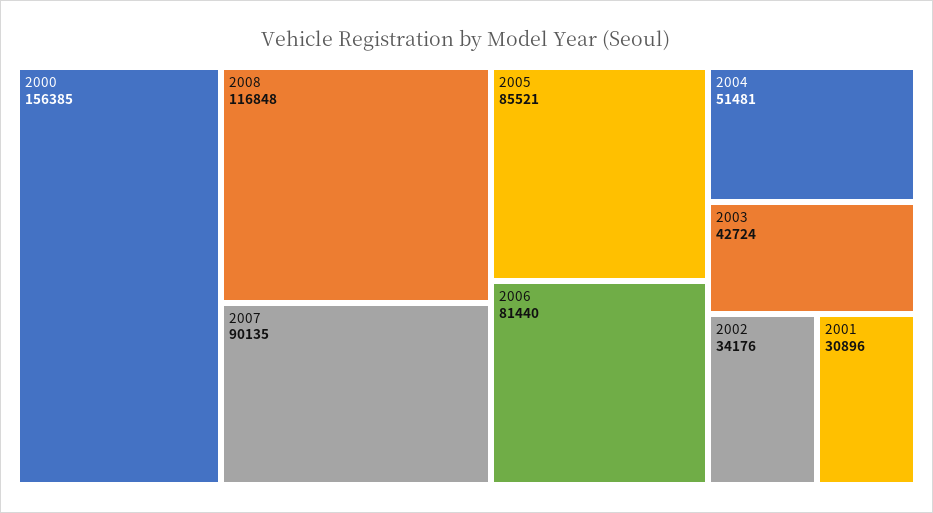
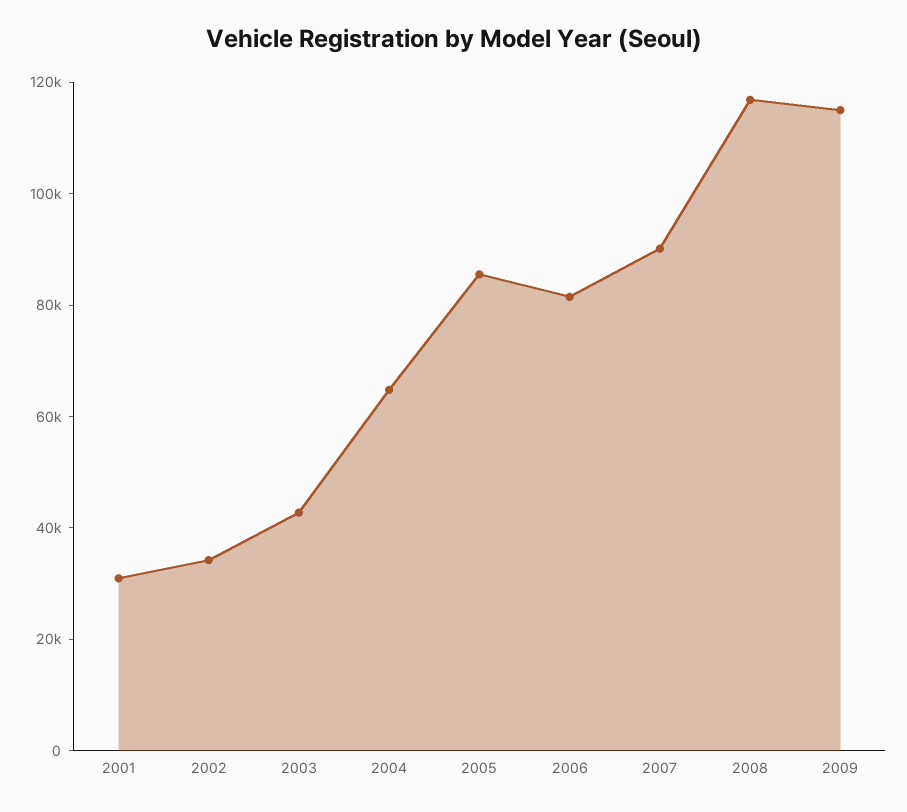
2000: 156385 -> none
2004: 51481 -> 65000
2009: none -> 115000

